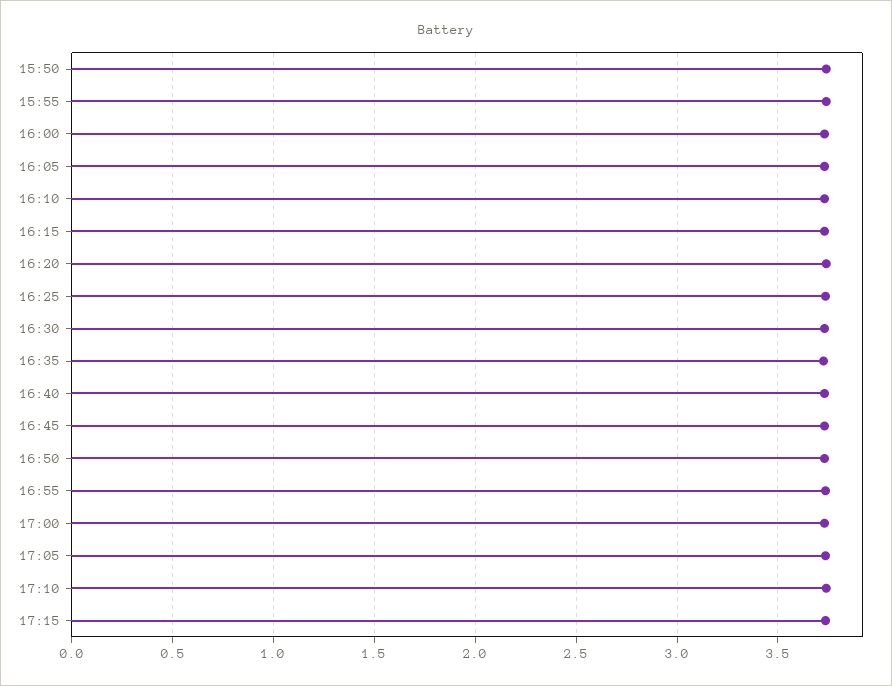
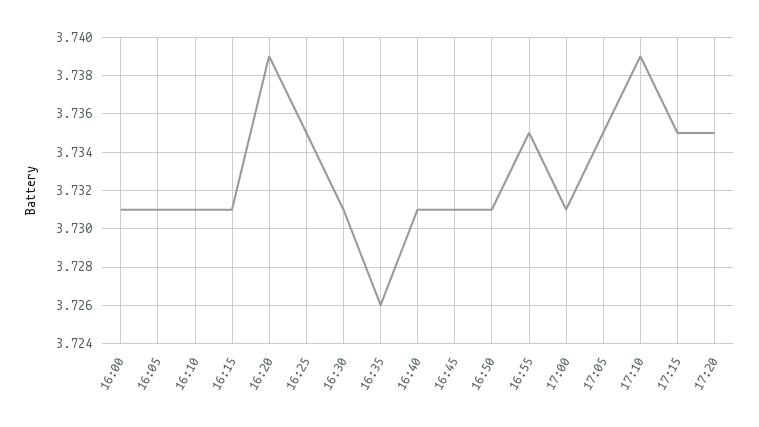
15:50: 3.75 -> none
15:55: 3.75 -> none
17:20: none -> 3.735

